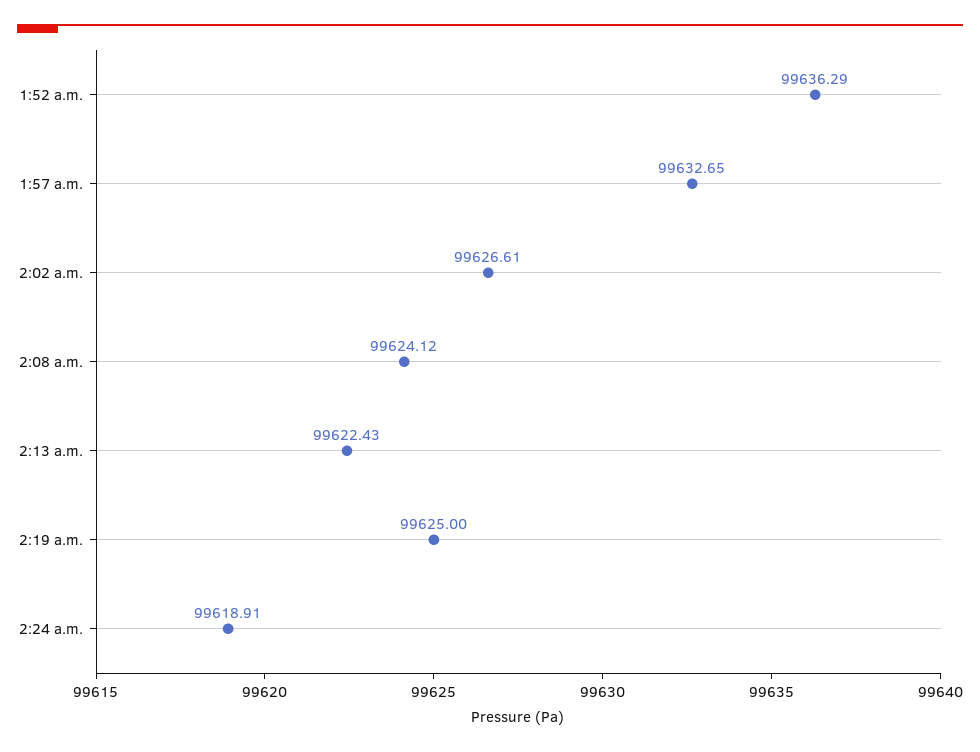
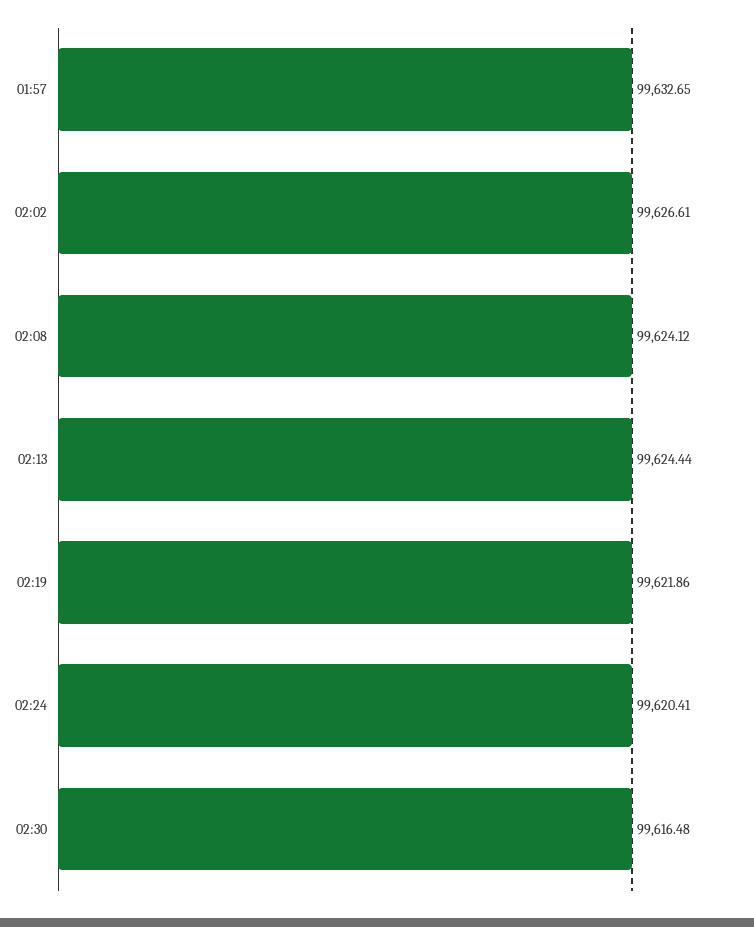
1:52 a.m.: 99636.29 -> none
2:13 a.m.: 99622.43 -> 99624.44
2:19 a.m.: 99625 -> 99621.86
2:24 a.m.: 99618.91 -> 99620.41
02:30: none -> 99616.48

